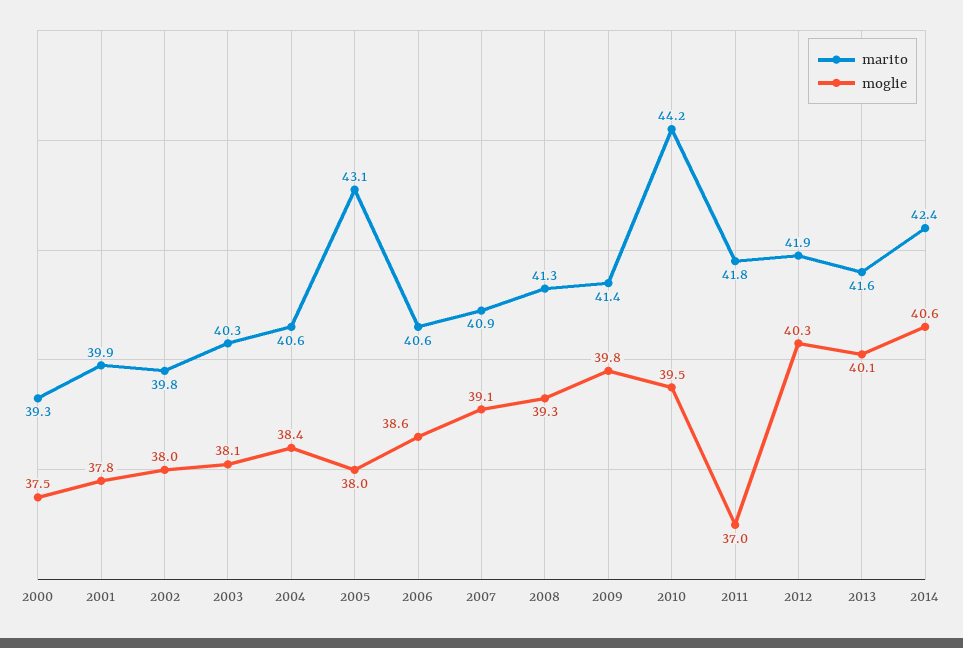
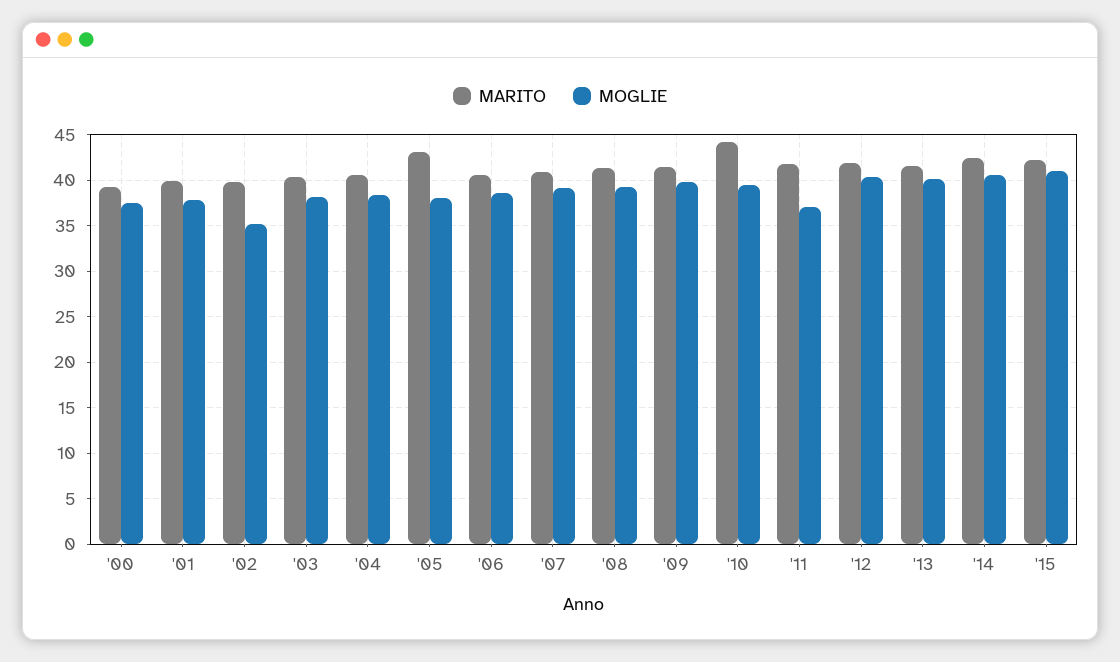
moglie, 2002: 38 -> 35
marito, '15: none -> 42
moglie, '15: none -> 41

